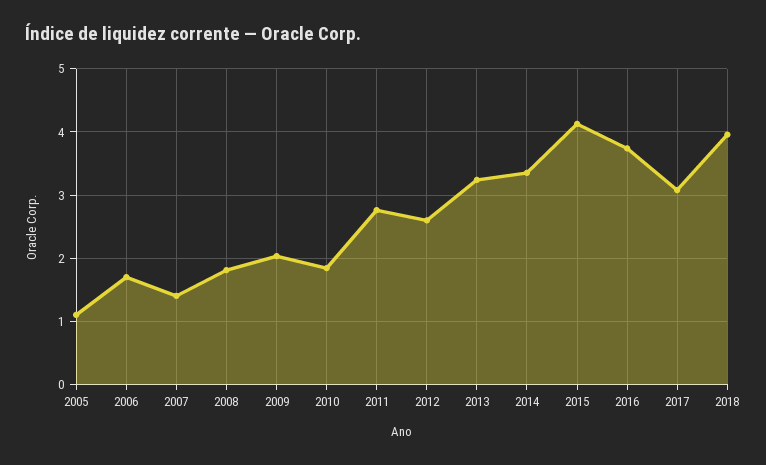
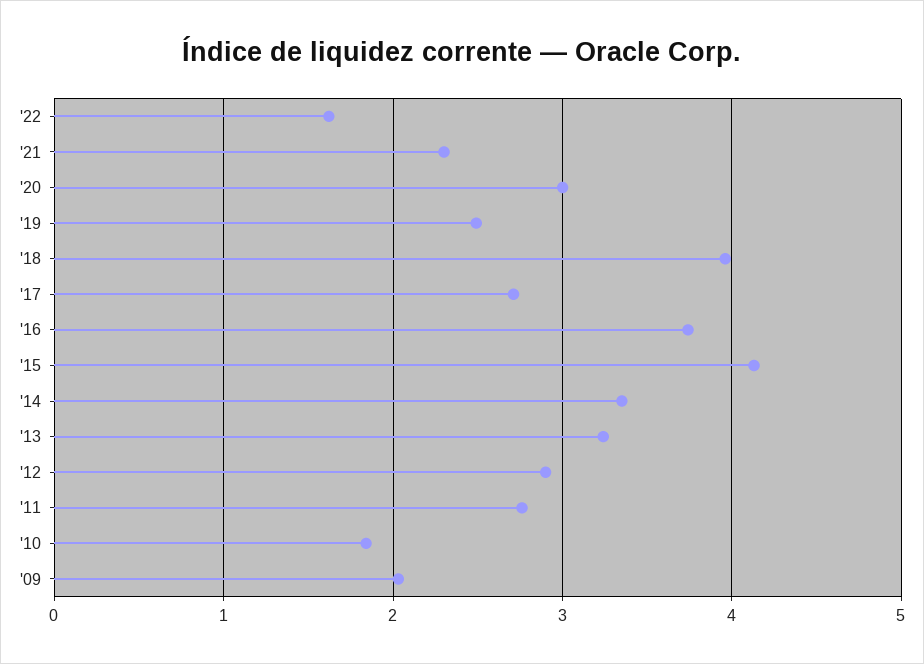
2005: 1.1 -> none
2006: 1.7 -> none
2007: 1.4 -> none
2008: 1.8 -> none
2012: 2.6 -> 2.9
2017: 3.1 -> 2.7
'22: none -> 1.6
'21: none -> 2.3
'20: none -> 3
'19: none -> 2.5

